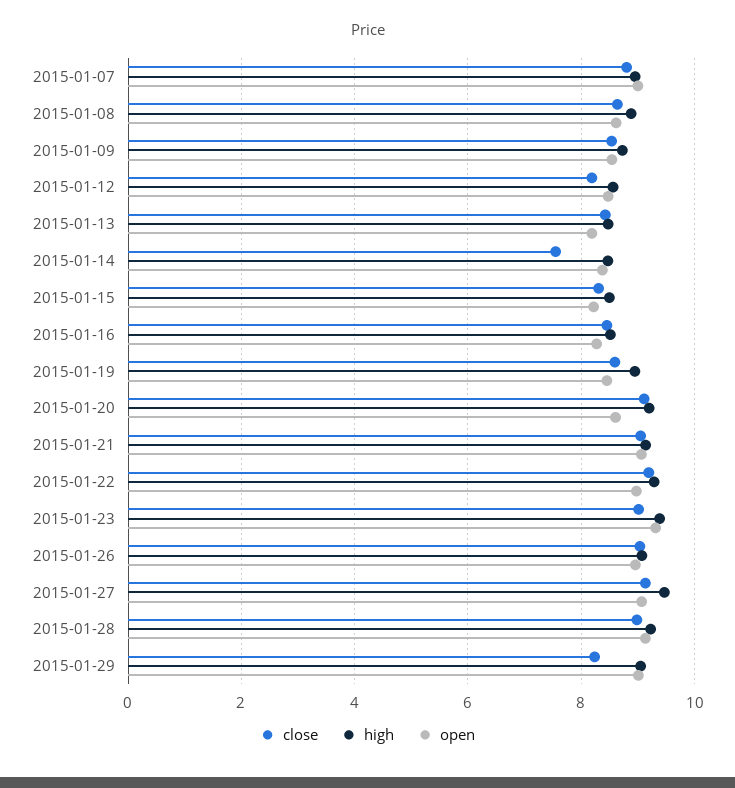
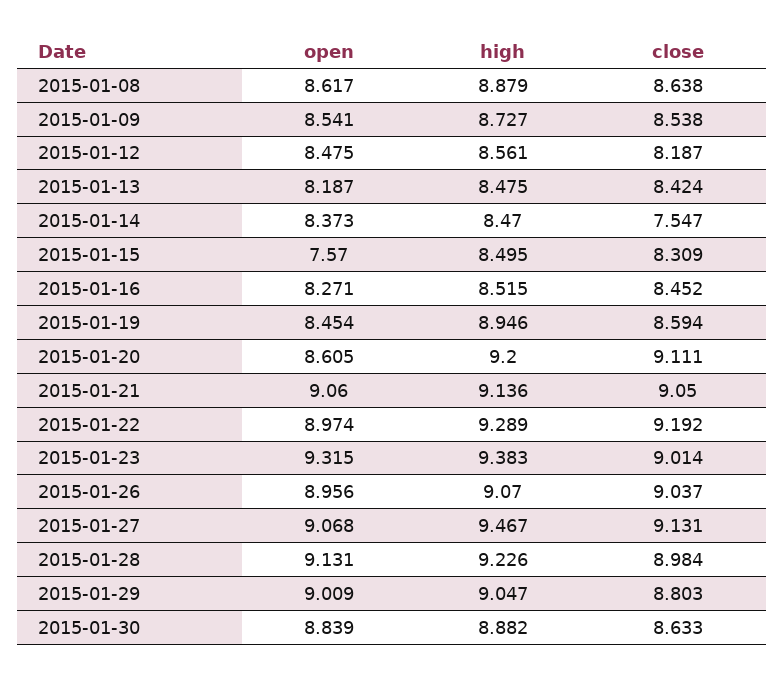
close, 2015-01-07: 8.8 -> none
high, 2015-01-07: 9 -> none
open, 2015-01-07: 9 -> none
open, 2015-01-15: 8.2 -> 7.57
close, 2015-01-29: 8.2 -> 8.803
open, 2015-01-30: none -> 8.839
high, 2015-01-30: none -> 8.882
close, 2015-01-30: none -> 8.633

